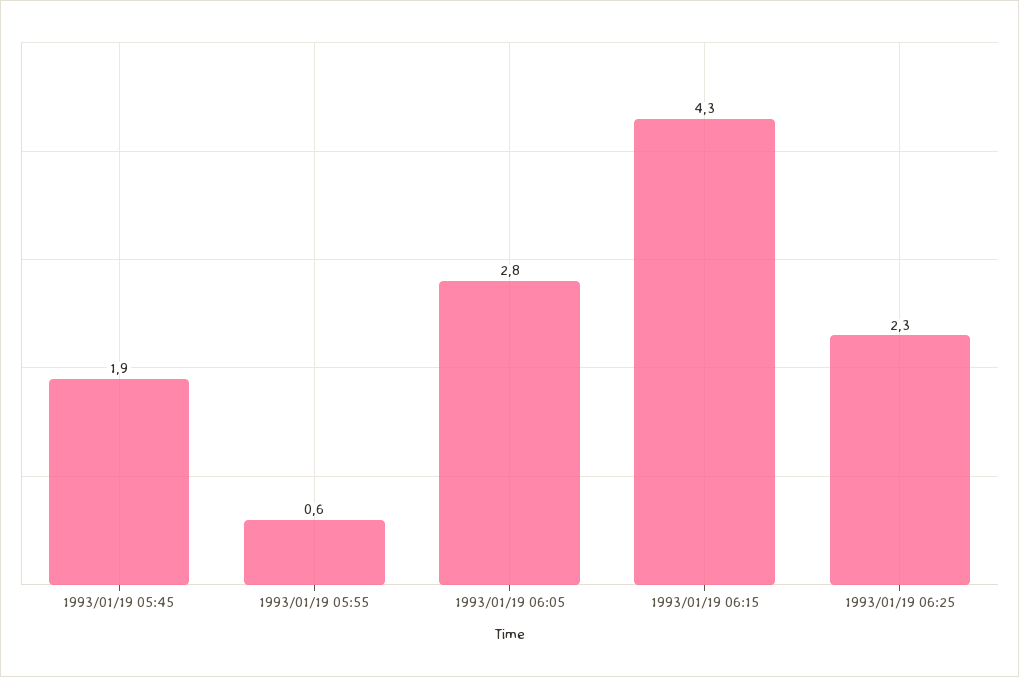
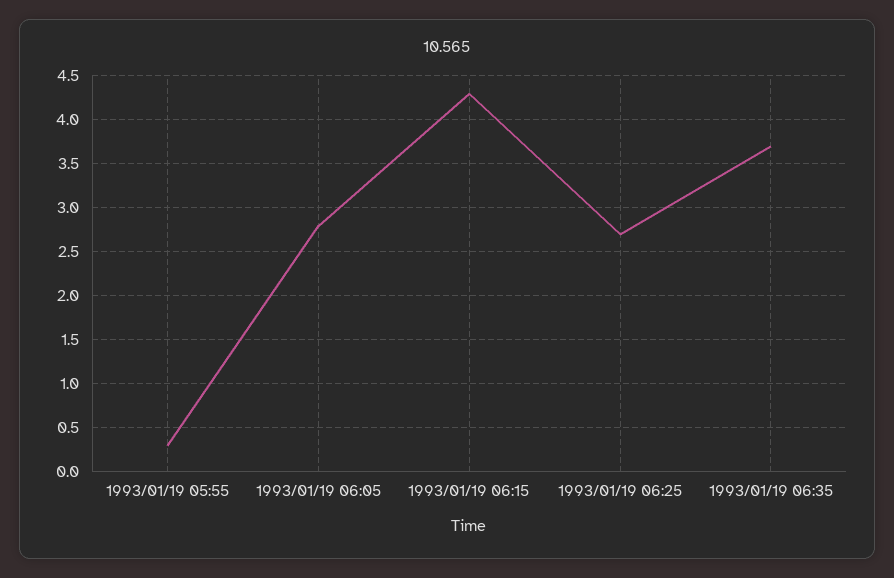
1993/01/19 05:45: 1.9 -> none
1993/01/19 05:55: 0.6 -> 0.3
1993/01/19 06:25: 2.3 -> 2.7
1993/01/19 06:35: none -> 3.7

